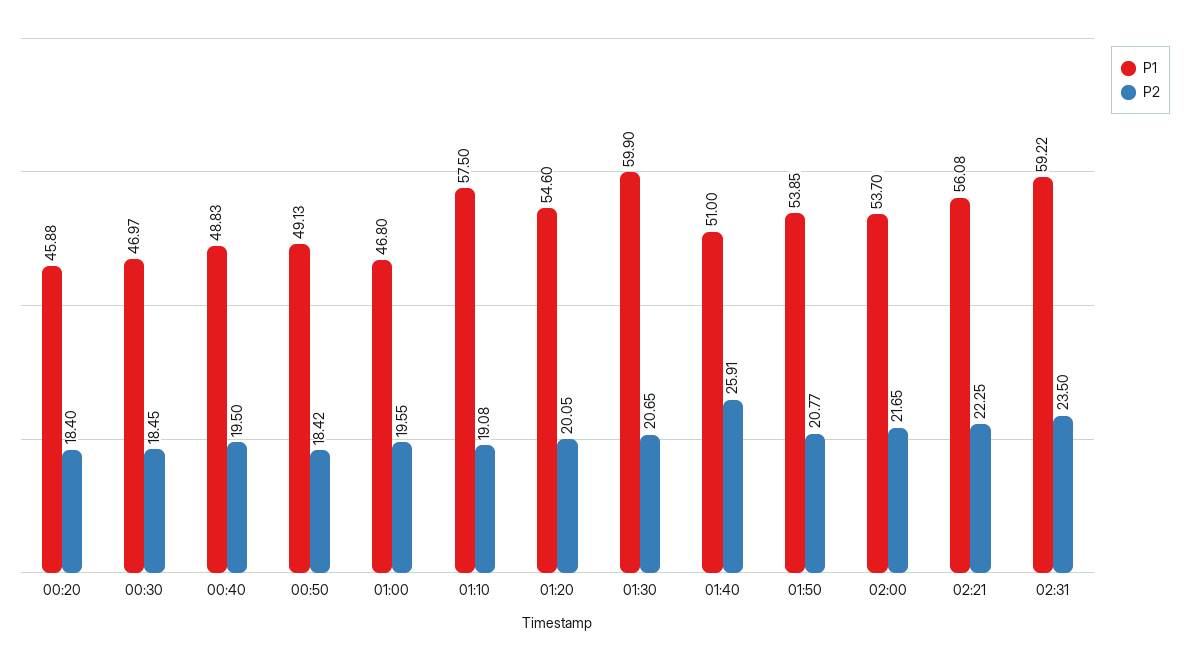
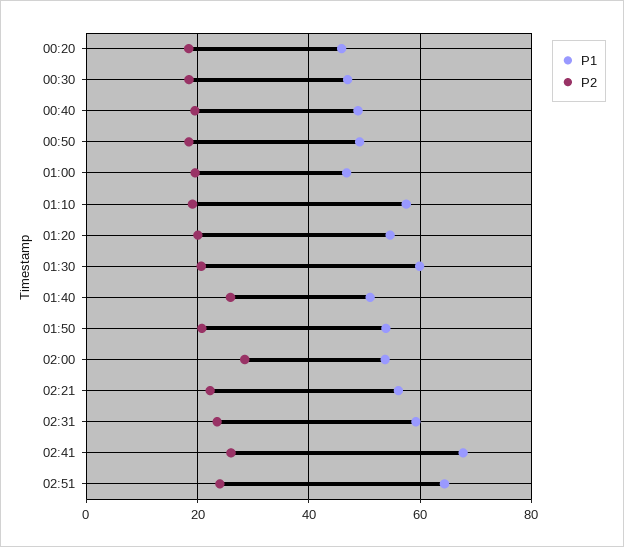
P2, 02:00: 21.65 -> 28
P1, 02:41: none -> 68
P2, 02:41: none -> 26
P1, 02:51: none -> 64
P2, 02:51: none -> 24

